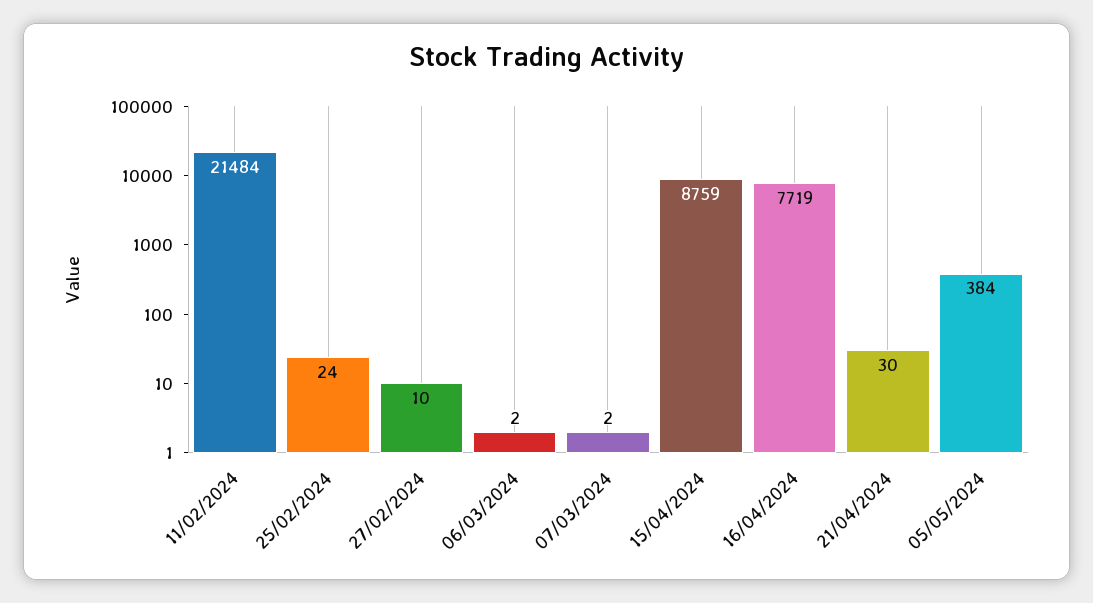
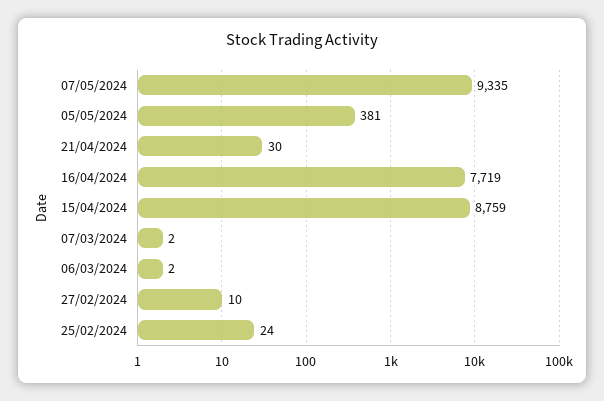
11/02/2024: 21484 -> none
05/05/2024: 384 -> 381
07/05/2024: none -> 9335

